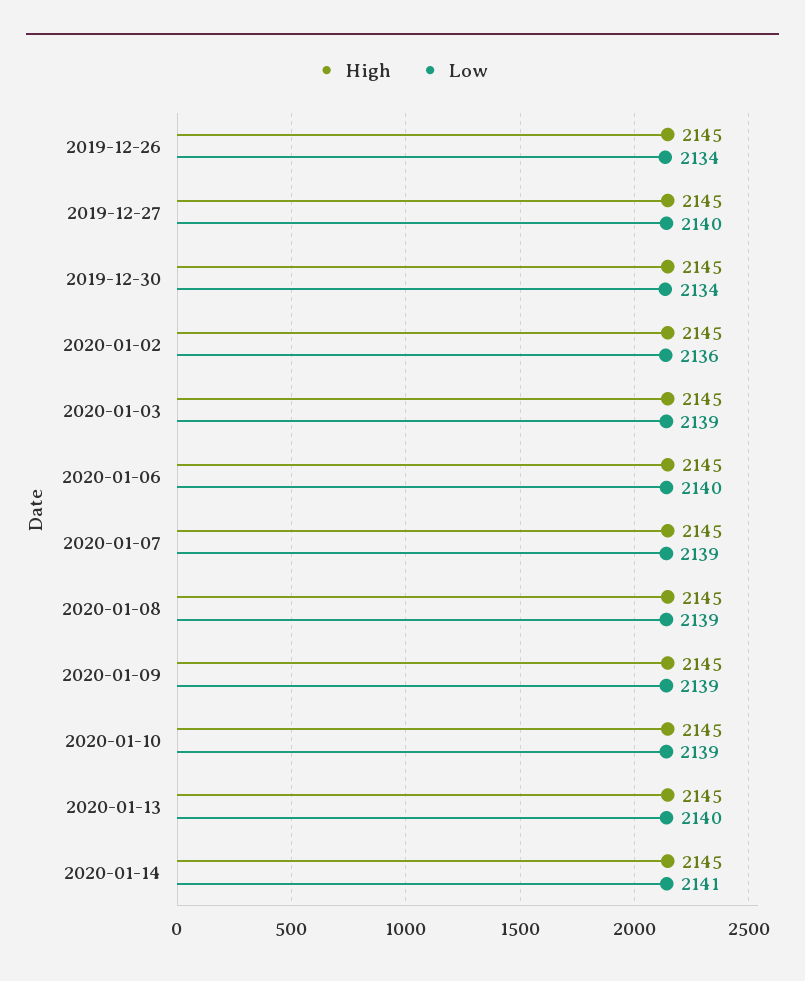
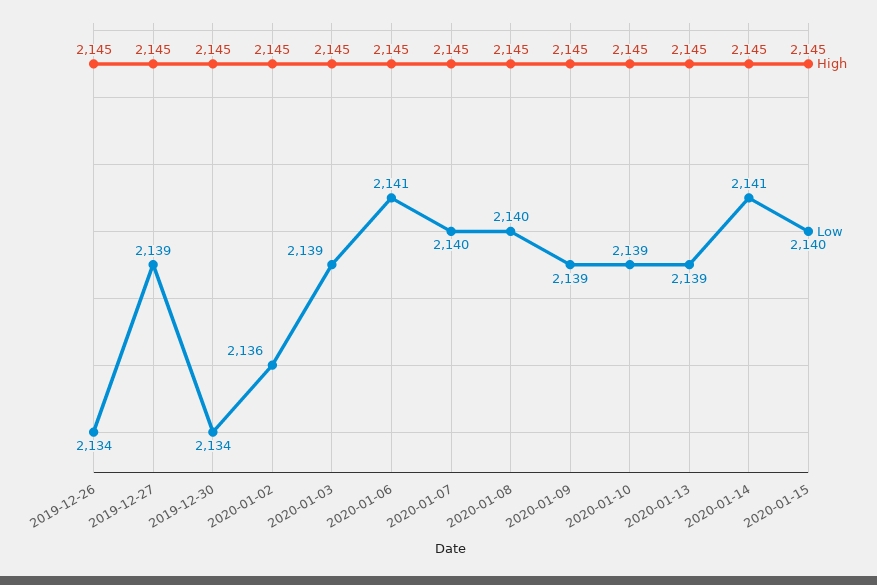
Low, 2019-12-27: 2140 -> 2139
Low, 2020-01-06: 2140 -> 2141
Low, 2020-01-07: 2139 -> 2140
Low, 2020-01-08: 2139 -> 2140
Low, 2020-01-13: 2140 -> 2139
High, 2020-01-15: none -> 2145
Low, 2020-01-15: none -> 2140

